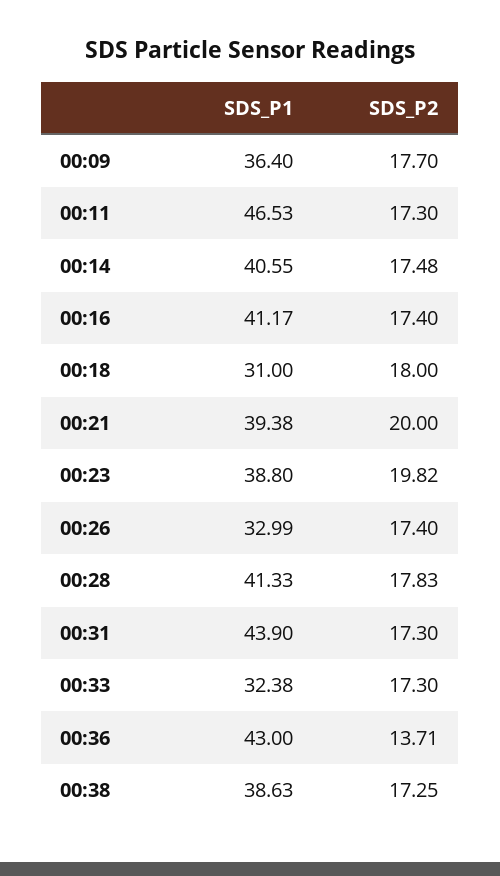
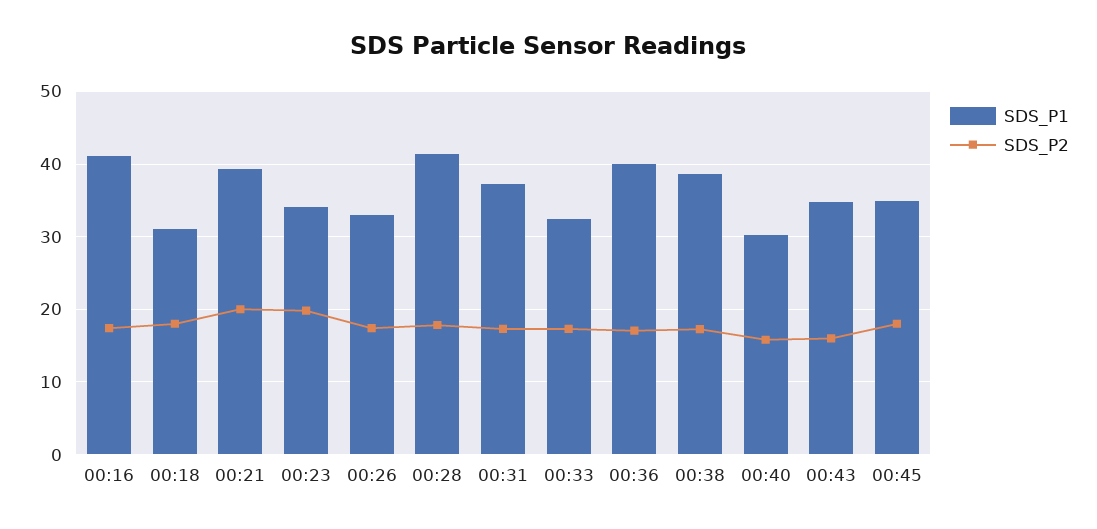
SDS_P1, 00:09: 36.4 -> none
SDS_P2, 00:09: 17.7 -> none
SDS_P1, 00:11: 46.53 -> none
SDS_P2, 00:11: 17.3 -> none
SDS_P1, 00:14: 40.55 -> none
SDS_P2, 00:14: 17.48 -> none
SDS_P1, 00:23: 38.8 -> 34
SDS_P1, 00:31: 43.9 -> 37
SDS_P1, 00:36: 43 -> 40
SDS_P2, 00:36: 13.71 -> 17
SDS_P1, 00:40: none -> 30
SDS_P2, 00:40: none -> 16
SDS_P1, 00:43: none -> 35
SDS_P2, 00:43: none -> 16
SDS_P1, 00:45: none -> 35
SDS_P2, 00:45: none -> 18

